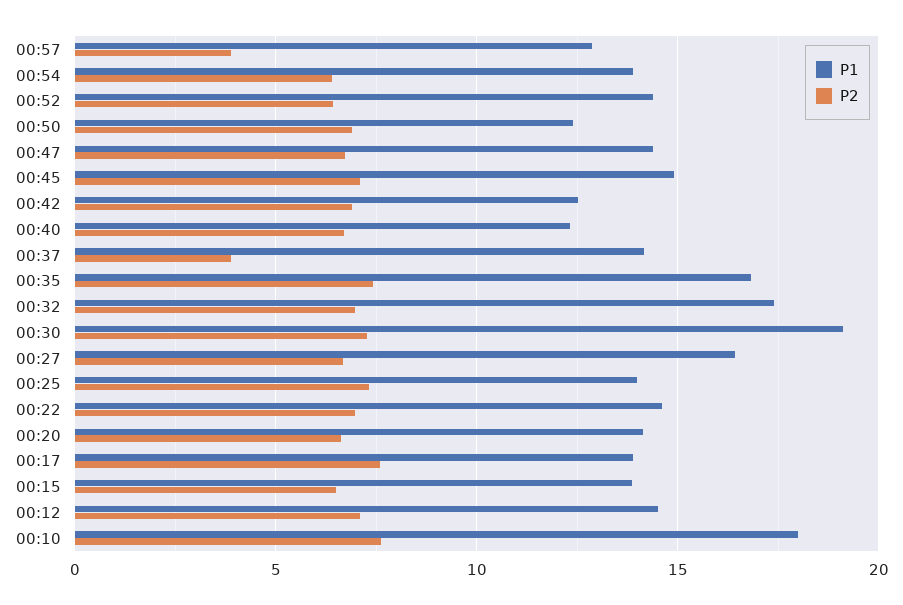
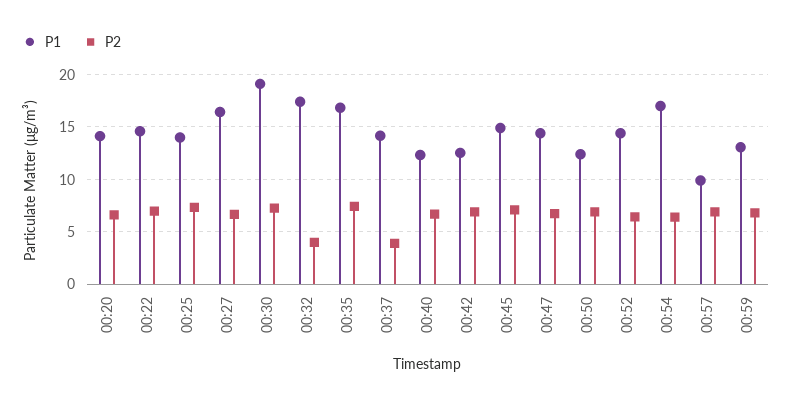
P1, 00:57: 13 -> 10
P2, 00:57: 4 -> 7
P1, 00:54: 14 -> 17
P2, 00:32: 7 -> 4
P1, 00:17: 14 -> none
P2, 00:17: 7.5 -> none
P1, 00:15: 14 -> none
P2, 00:15: 6.5 -> none
P1, 00:12: 14.5 -> none
P2, 00:12: 7 -> none
P1, 00:10: 18 -> none
P2, 00:10: 7.5 -> none
P1, 00:59: none -> 13
P2, 00:59: none -> 7

